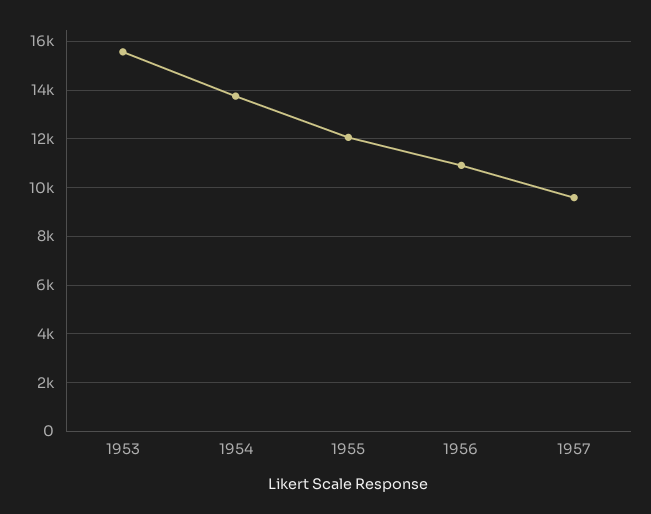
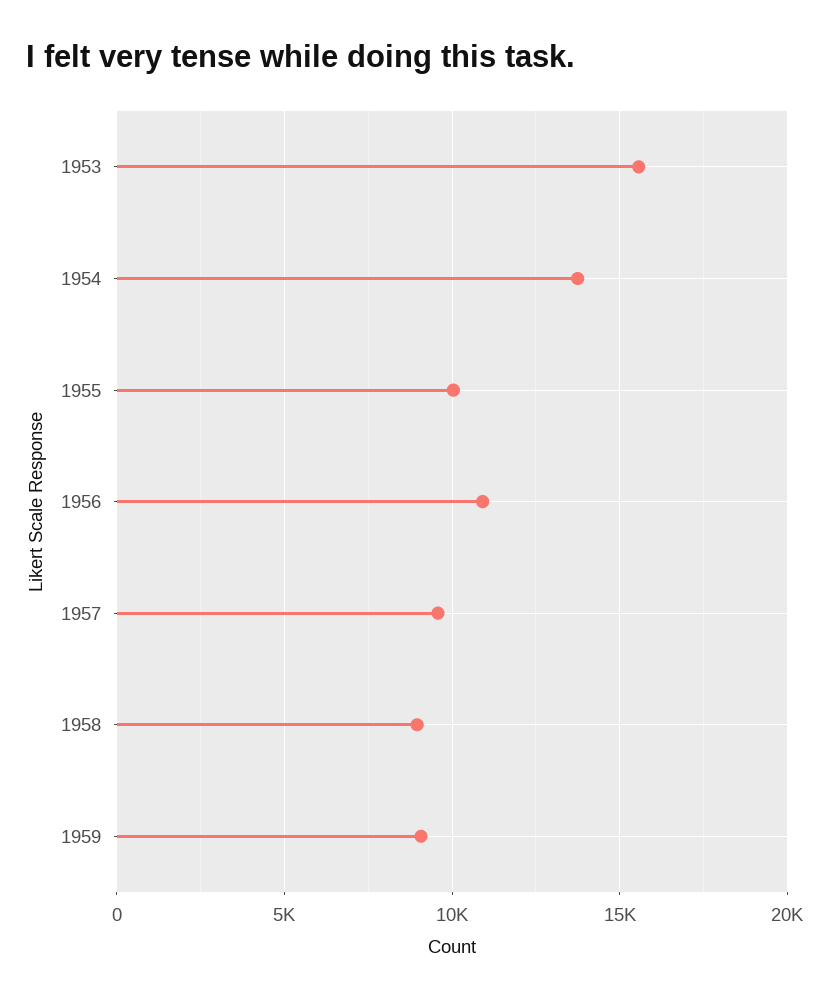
1955: 12000 -> 10000
1958: none -> 9000
1959: none -> 9000

